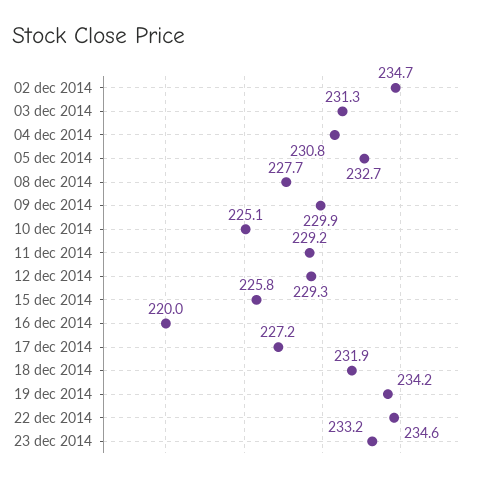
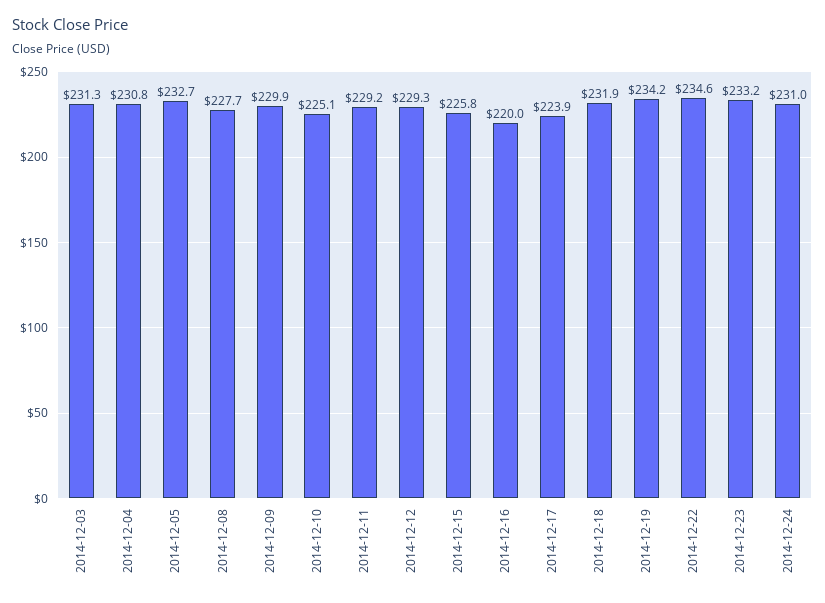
02 dec 2014: 234.7 -> none
17 dec 2014: 227.2 -> 223.9
2014-12-24: none -> 231

